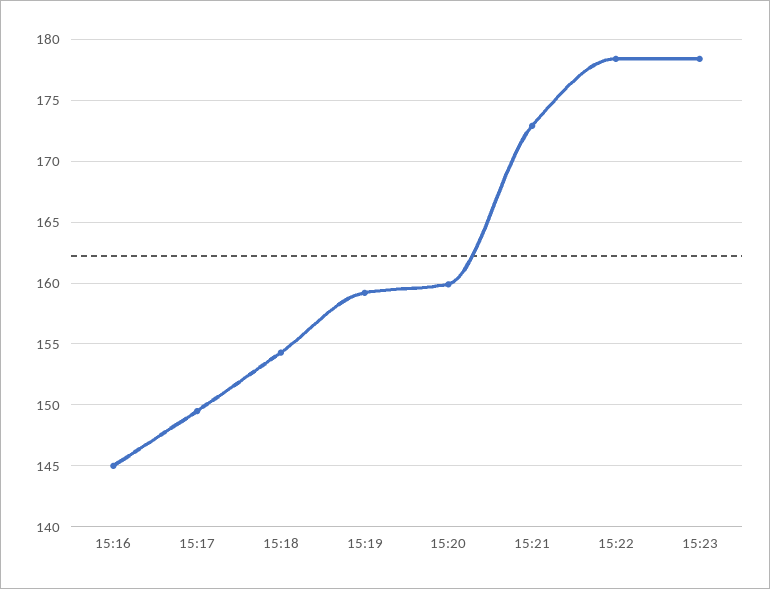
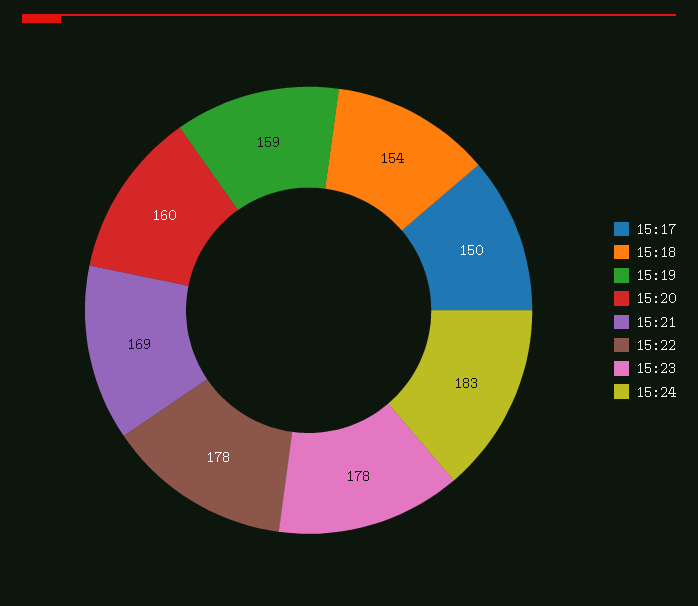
15:16: 145 -> none
15:21: 173 -> 169
15:24: none -> 183

